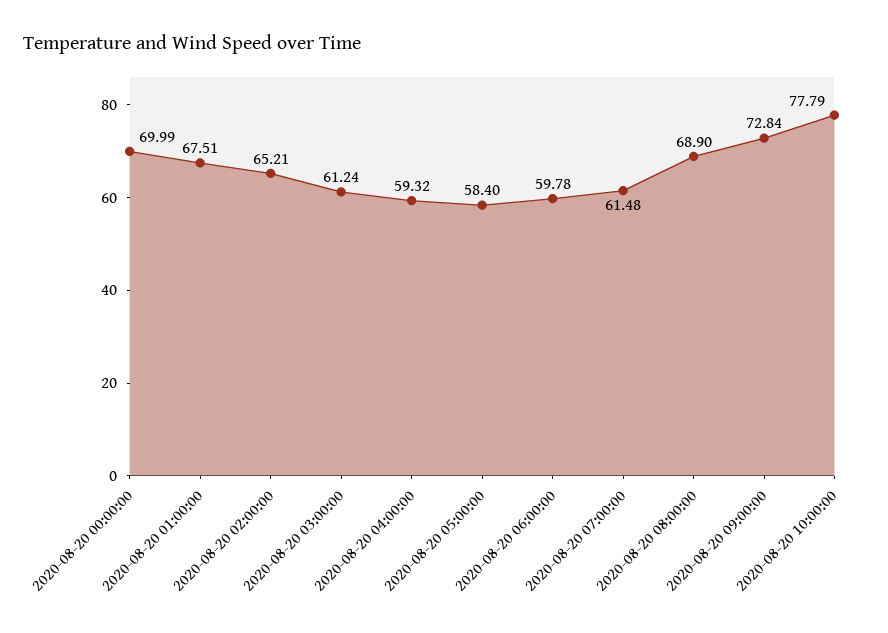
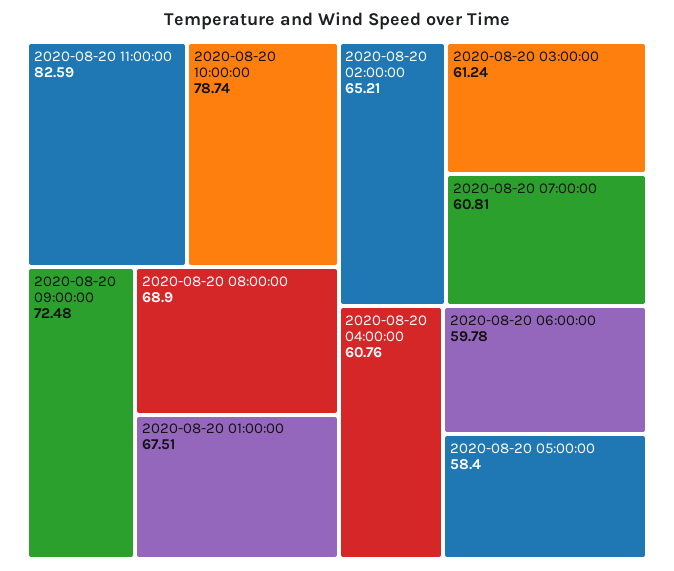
2020-08-20 00:00:00: 69.99 -> none
2020-08-20 04:00:00: 59.32 -> 60.76
2020-08-20 07:00:00: 61.48 -> 60.81
2020-08-20 09:00:00: 72.84 -> 72.48
2020-08-20 10:00:00: 77.79 -> 78.74
2020-08-20 11:00:00: none -> 82.59

